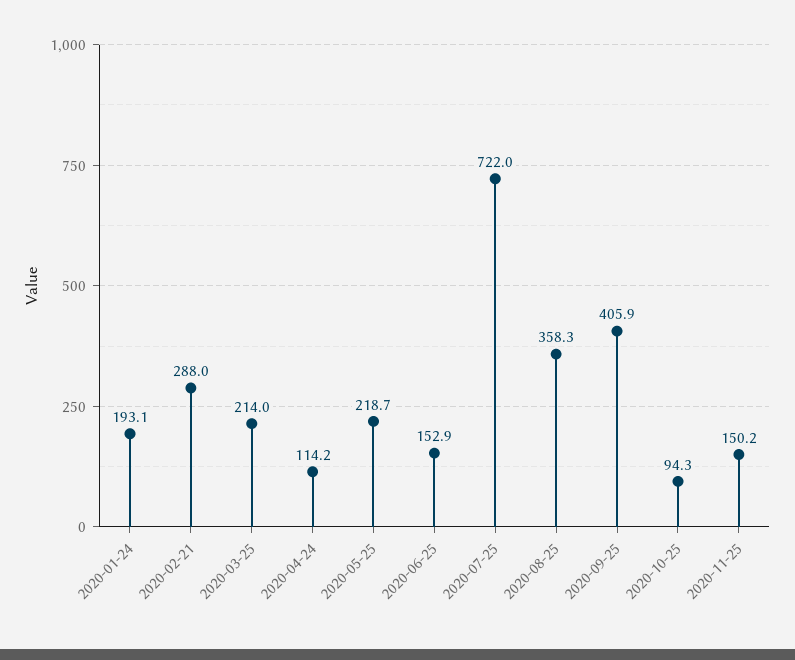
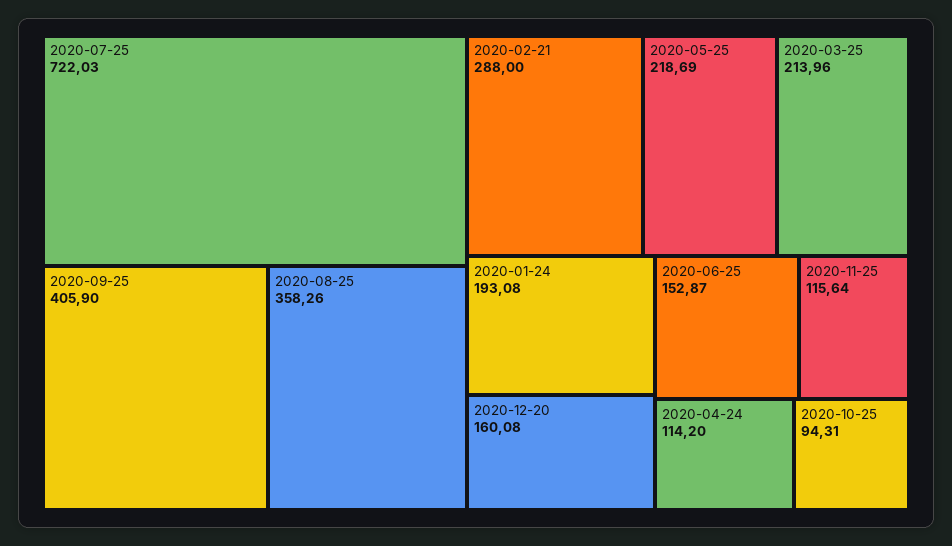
2020-11-25: 150.2 -> 115.64
2020-12-20: none -> 160.08

